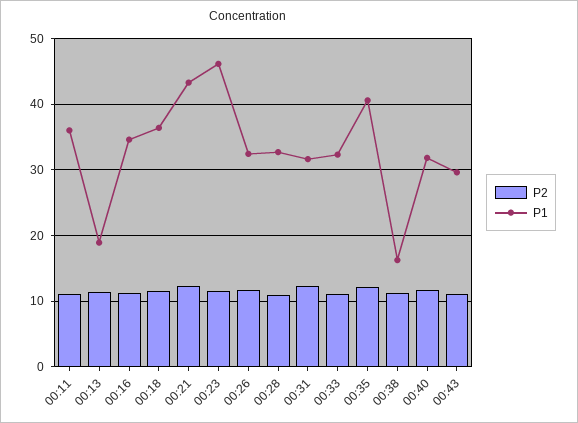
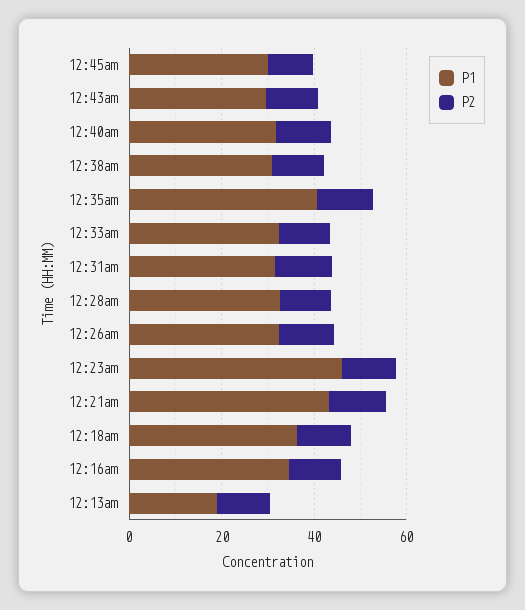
P2, 00:11: 11 -> none
P1, 00:11: 36 -> none
P1, 00:38: 16 -> 30
P1, 12:45am: none -> 30
P2, 12:45am: none -> 10

